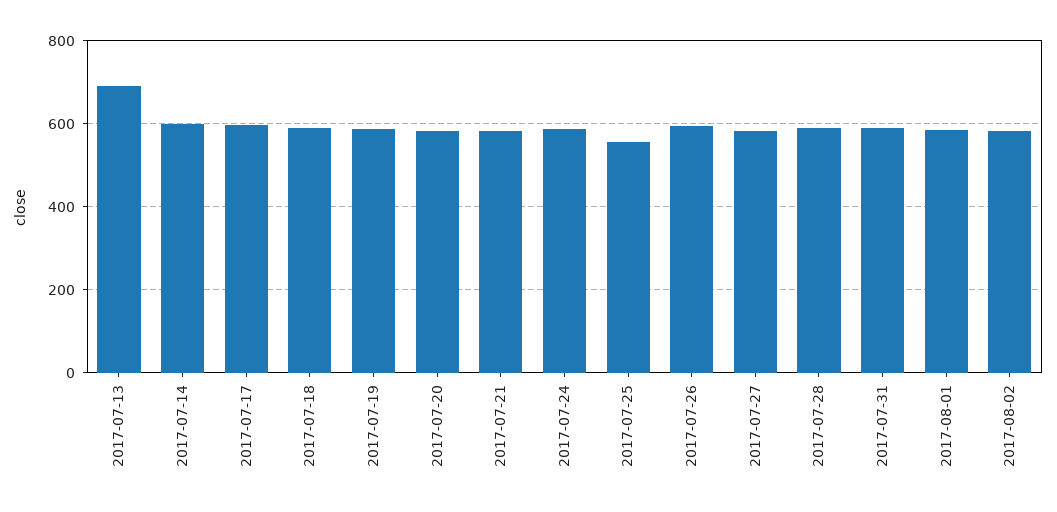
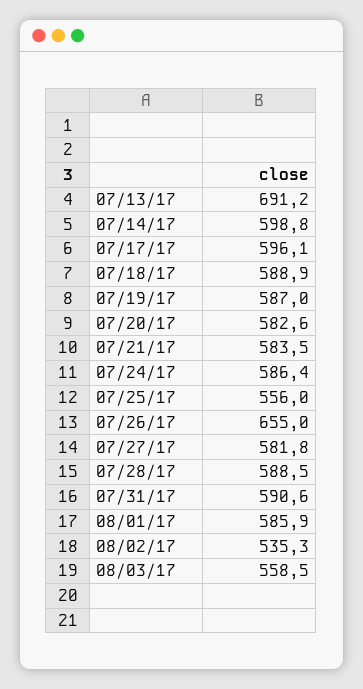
2017-07-26: 600 -> 655
2017-08-02: 580 -> 535.3
08/03/17: none -> 558.5

